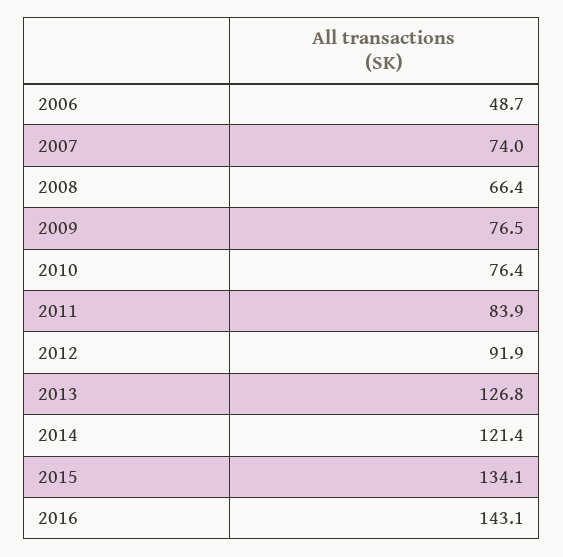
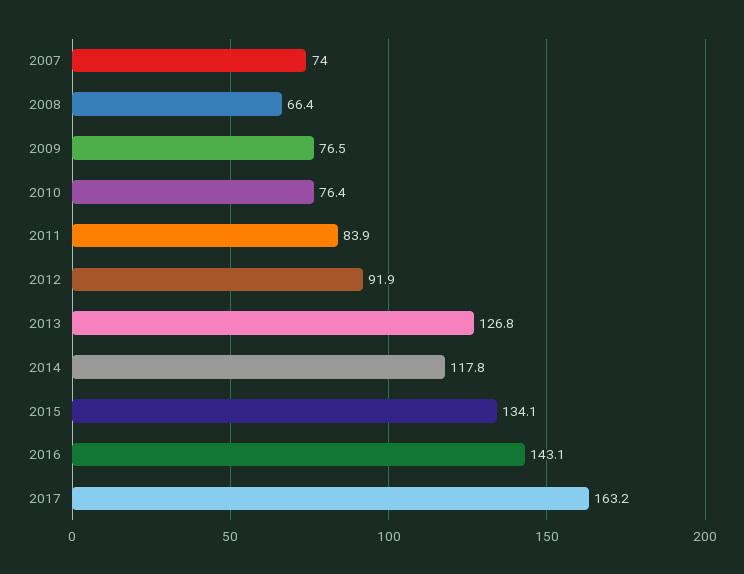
2006: 48.7 -> none
2014: 121.4 -> 117.8
2017: none -> 163.2

